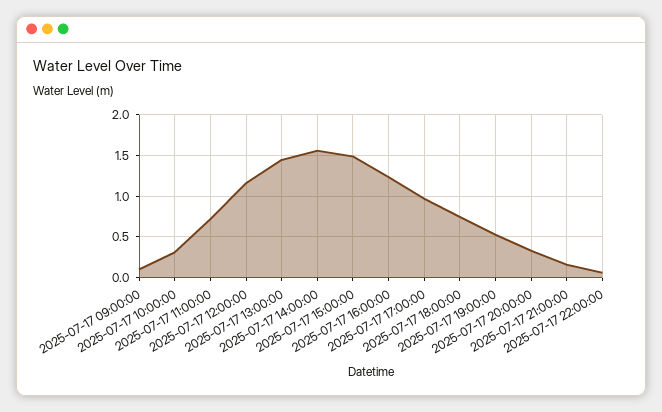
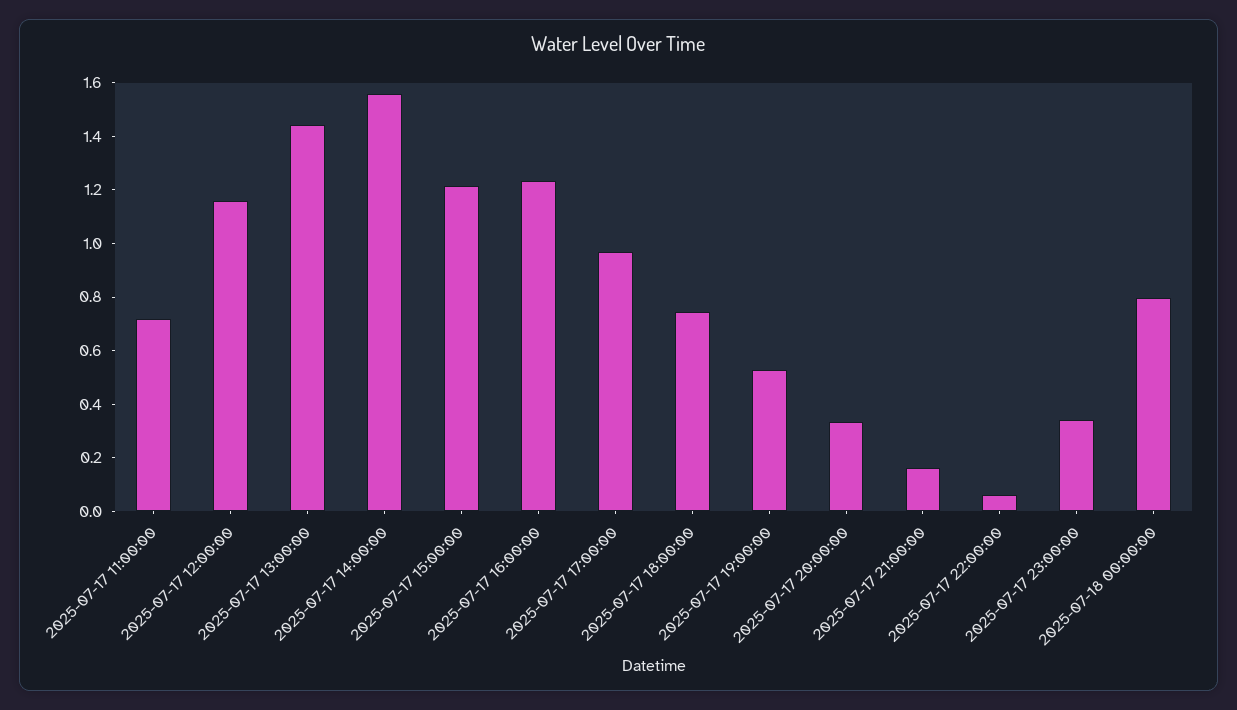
2025-07-17 09:00:00: 0.1 -> none
2025-07-17 10:00:00: 0.3 -> none
2025-07-17 15:00:00: 1.5 -> 1.2
2025-07-17 23:00:00: none -> 0.35
2025-07-18 00:00:00: none -> 0.8

